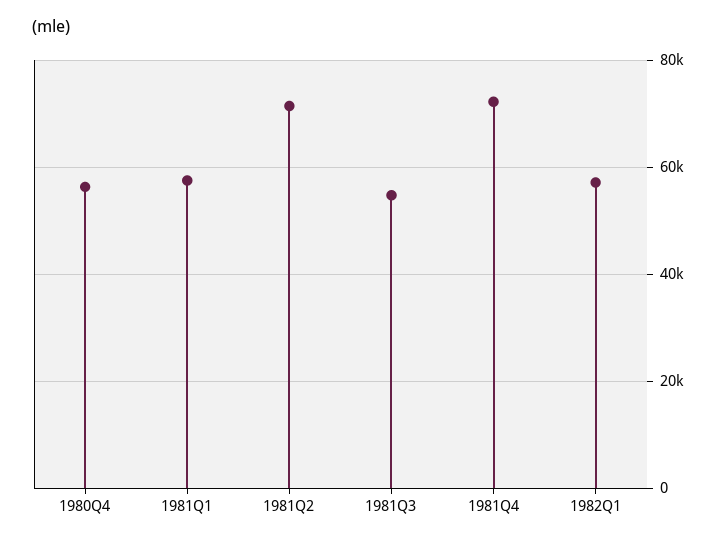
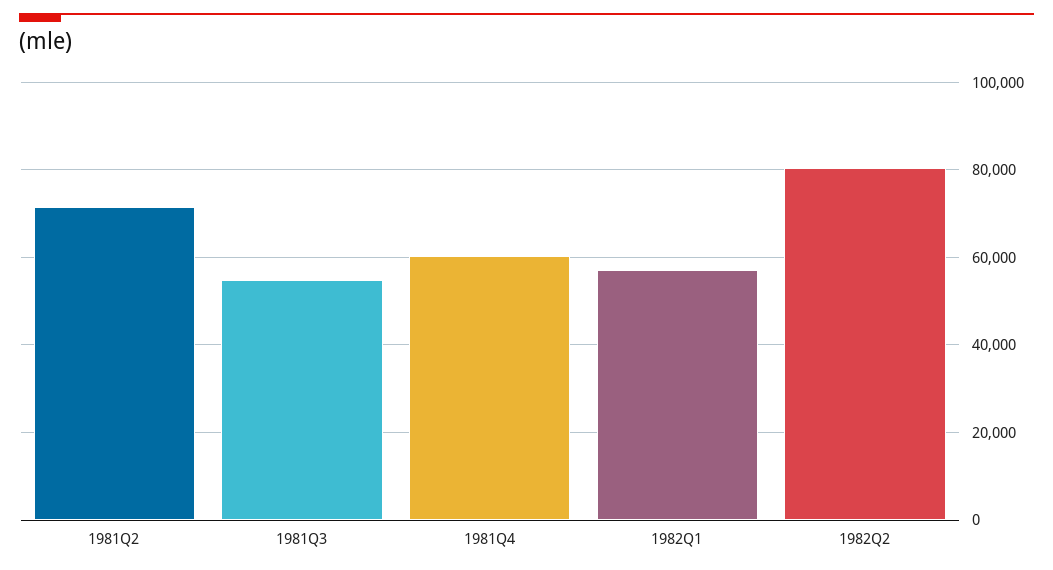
1980Q4: 56000 -> none
1981Q1: 58000 -> none
1981Q4: 72000 -> 60000
1982Q2: none -> 80000

